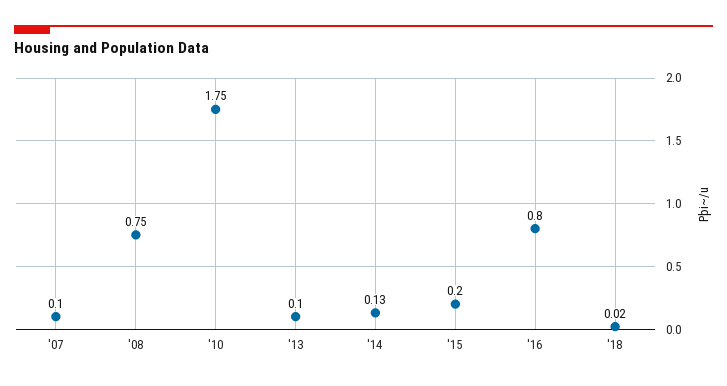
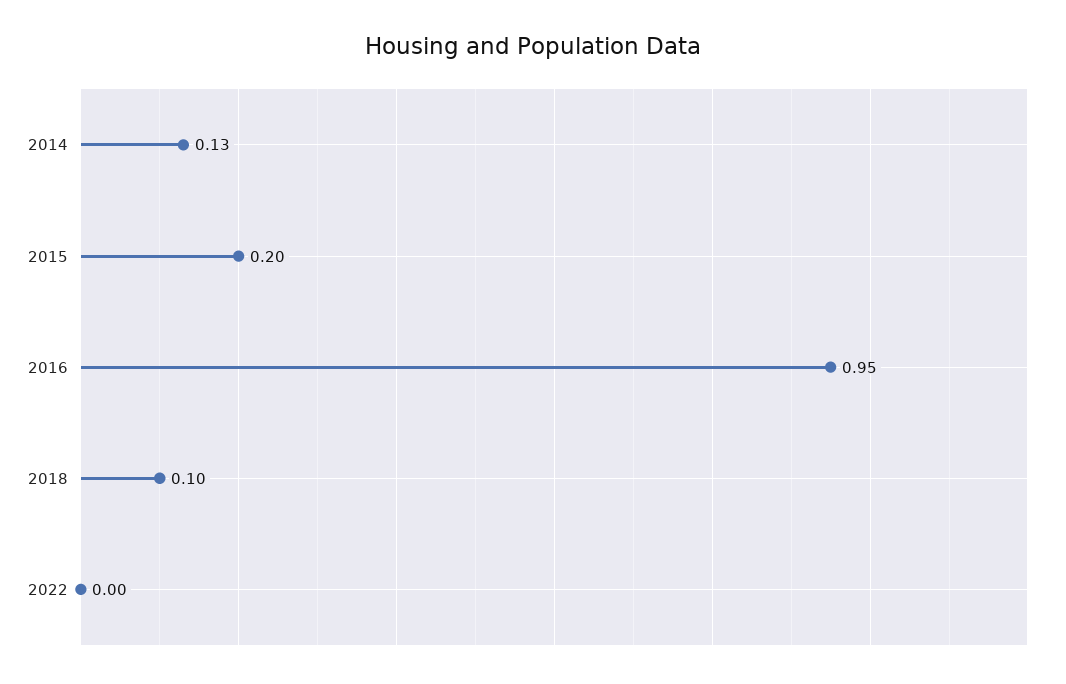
'07: 0.1 -> none
'08: 0.75 -> none
'10: 1.75 -> none
'13: 0.1 -> none
'16: 0.8 -> 0.95
'18: 0.02 -> 0.1
2022: none -> 0

